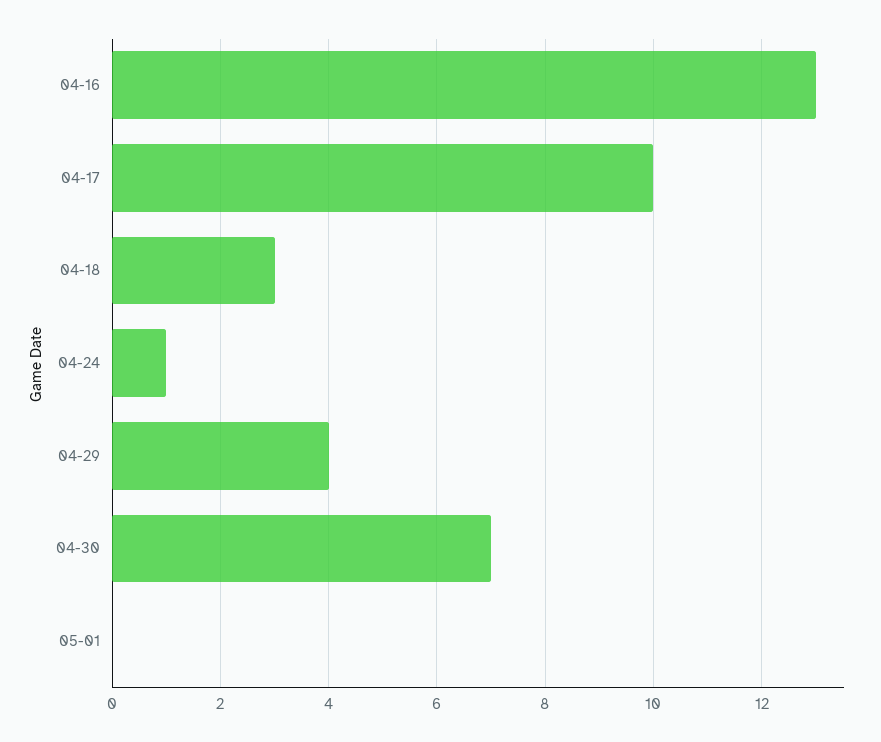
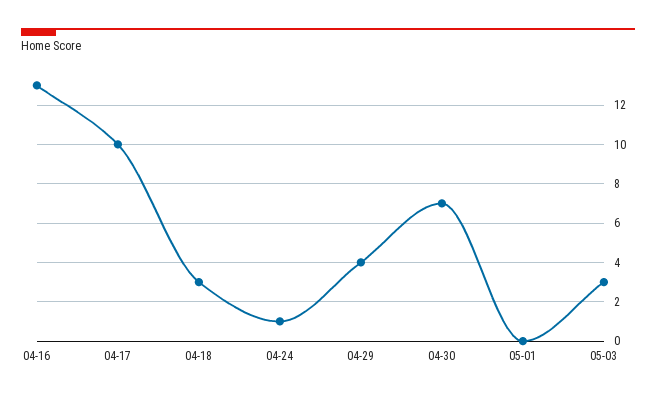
05-03: none -> 3

